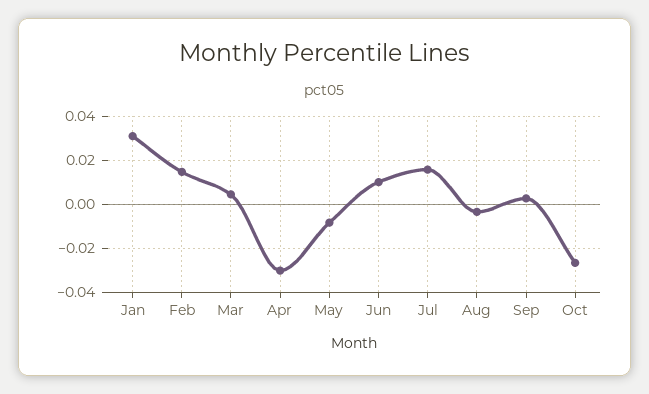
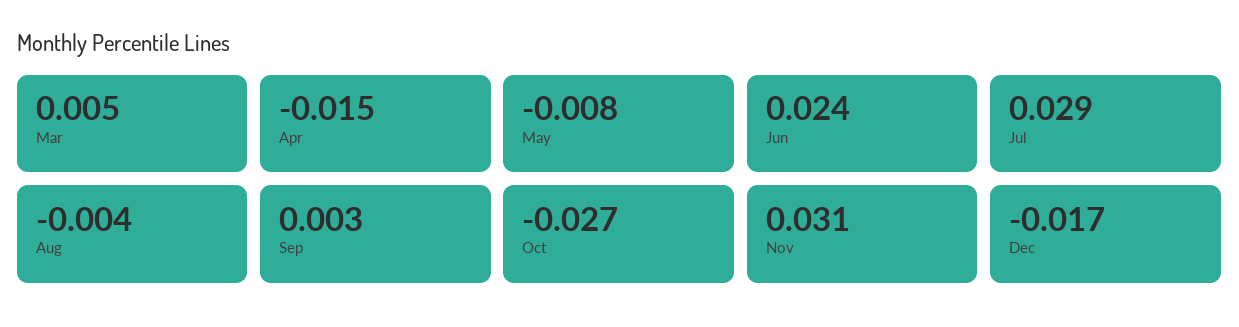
Jan: 0.03 -> none
Feb: 0.015 -> none
Apr: -0.03 -> -0.015
Jun: 0.01 -> 0.024
Jul: 0.015 -> 0.029
Nov: none -> 0.031
Dec: none -> -0.017

